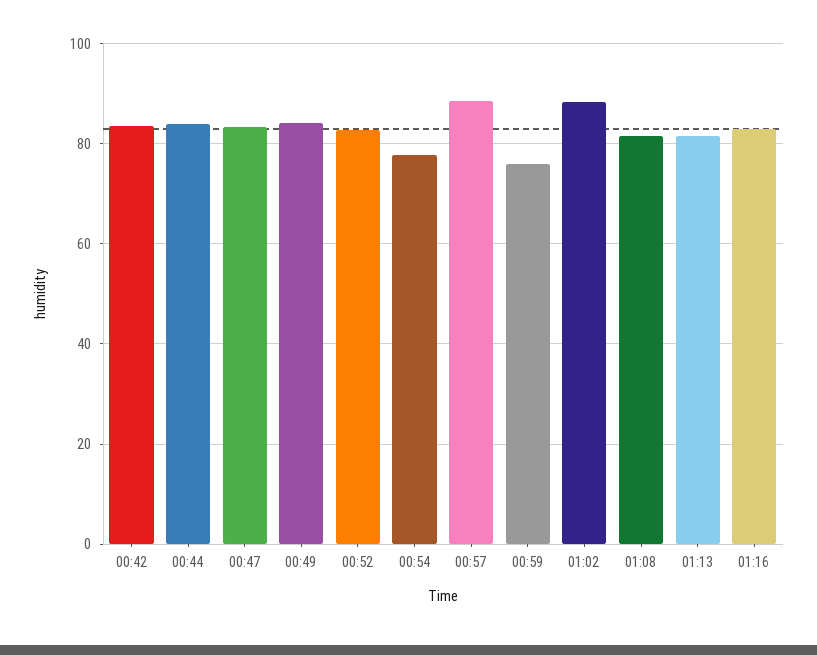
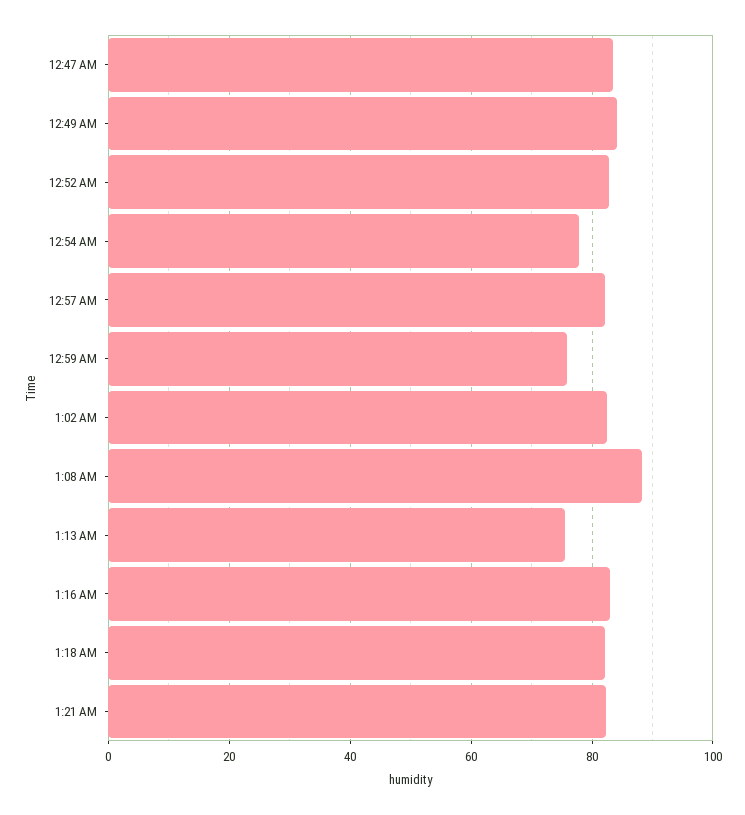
00:42: 84 -> none
00:44: 84 -> none
00:57: 88 -> 82
01:02: 88 -> 82
01:08: 82 -> 88
01:13: 82 -> 76
1:18 AM: none -> 82
1:21 AM: none -> 82

